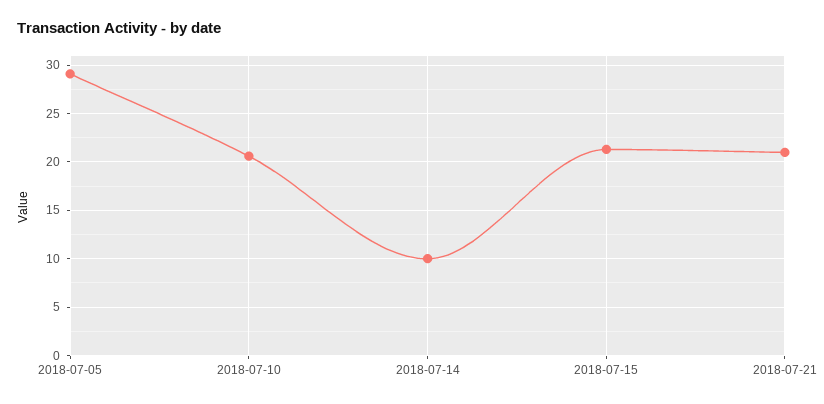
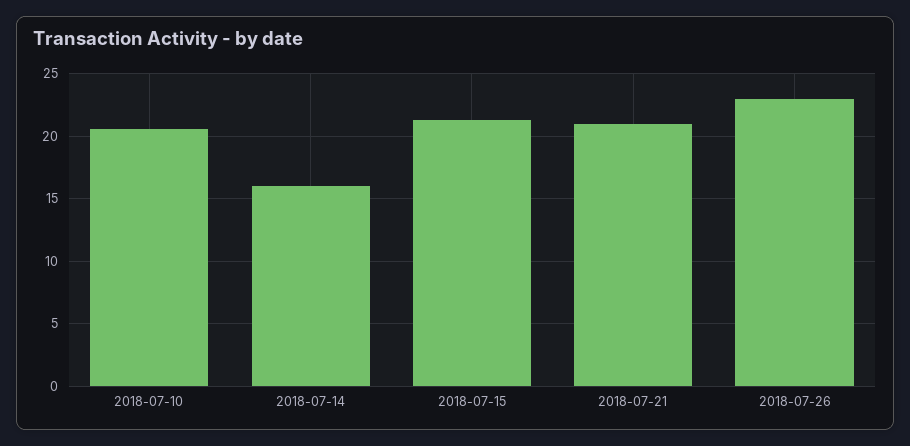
2018-07-05: 29 -> none
2018-07-14: 10 -> 16
2018-07-26: none -> 23

